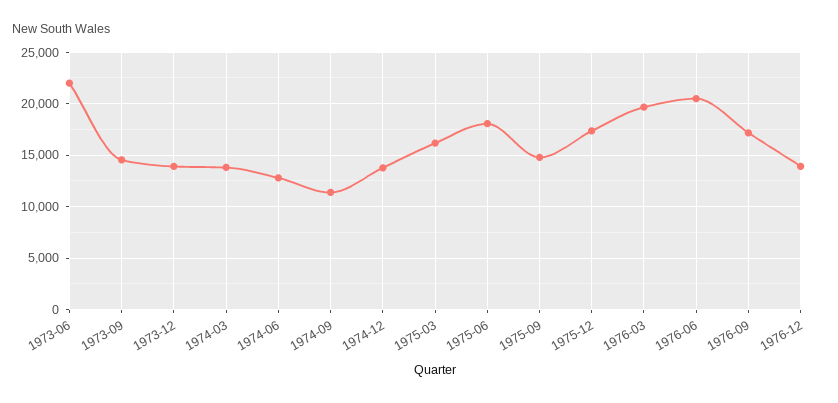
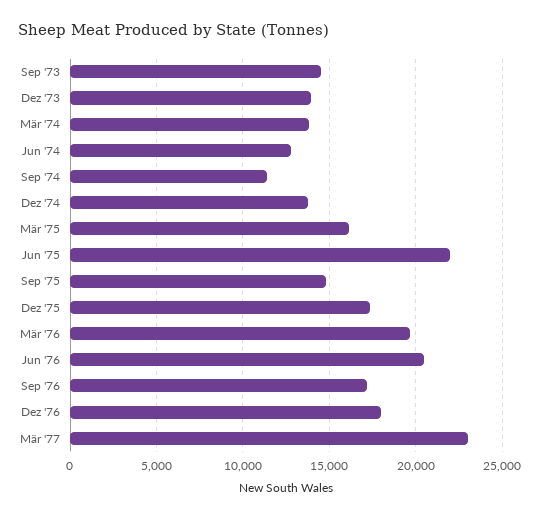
1973-06: 22000 -> none
1975-06: 18000 -> 22000
1976-12: 14000 -> 18000
Mär '77: none -> 23000

